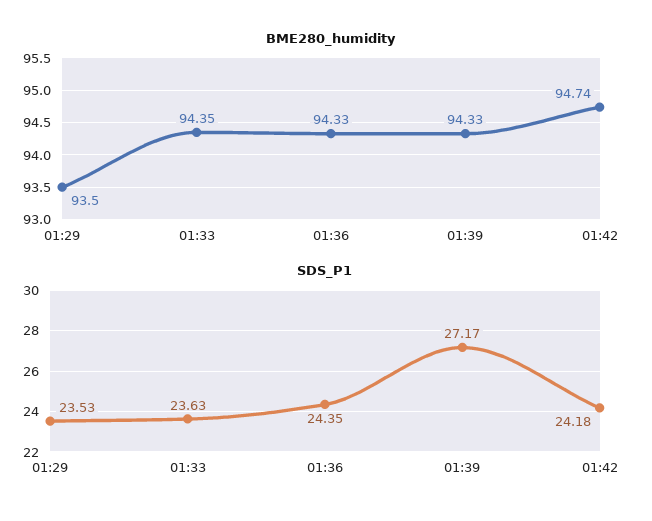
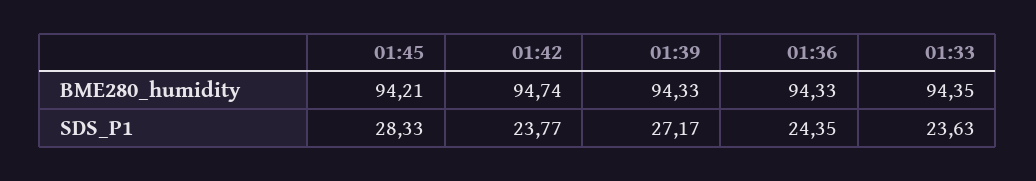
BME280_humidity, 01:29: 93.5 -> none
SDS_P1, 01:29: 23.53 -> none
SDS_P1, 01:42: 24.18 -> 23.77
BME280_humidity, 01:45: none -> 94.21
SDS_P1, 01:45: none -> 28.33

